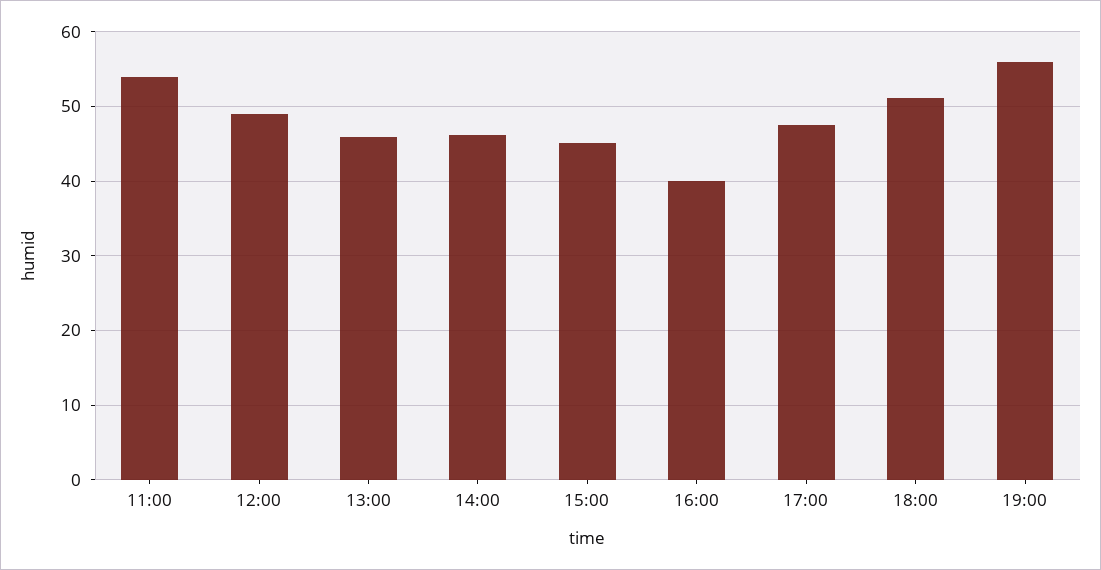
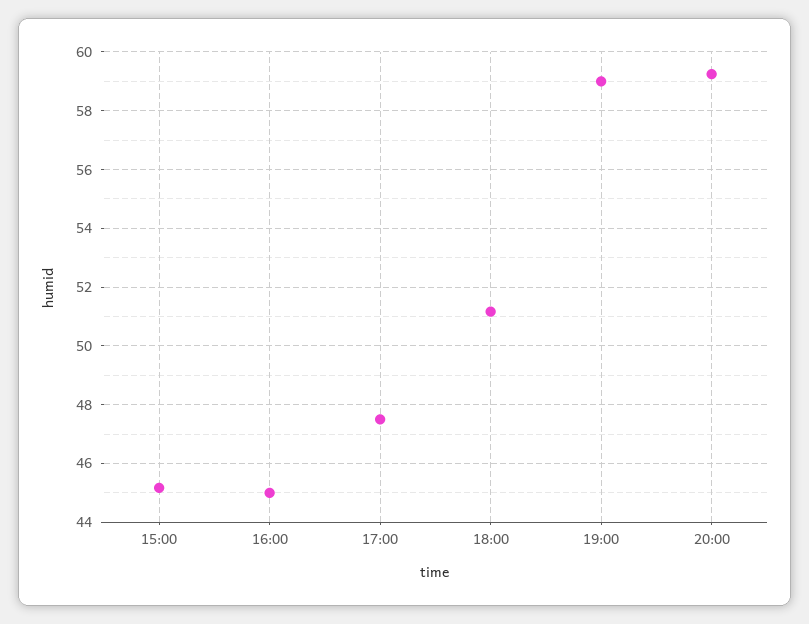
11:00: 54 -> none
12:00: 49 -> none
13:00: 46 -> none
14:00: 46 -> none
16:00: 40 -> 45
19:00: 56 -> 59
20:00: none -> 59.25

